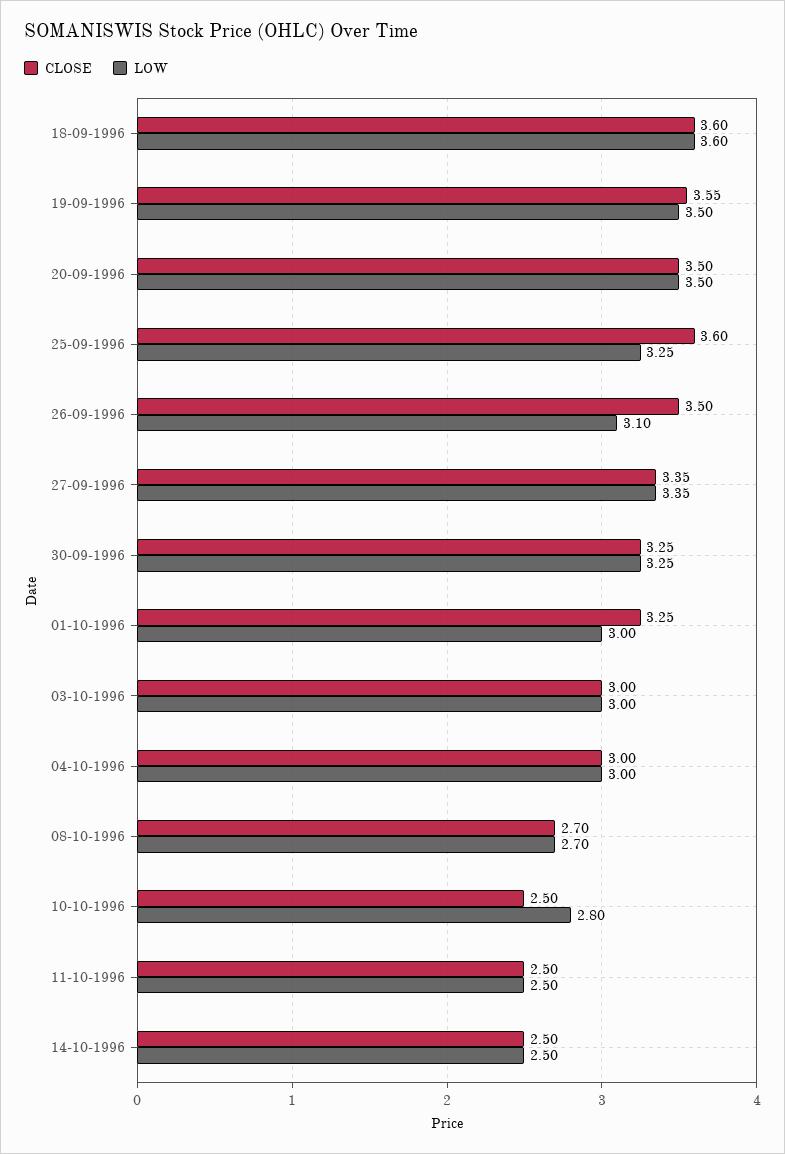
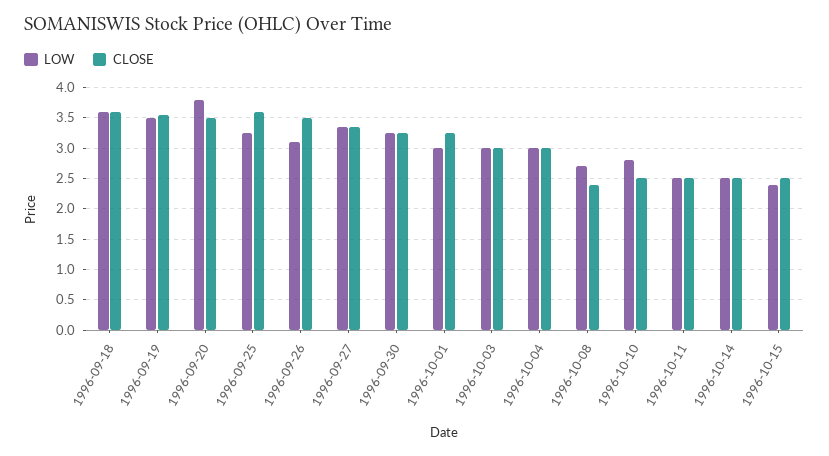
LOW, 20-09-1996: 3.5 -> 3.8
CLOSE, 08-10-1996: 2.7 -> 2.4
LOW, 1996-10-15: none -> 2.4
CLOSE, 1996-10-15: none -> 2.5

